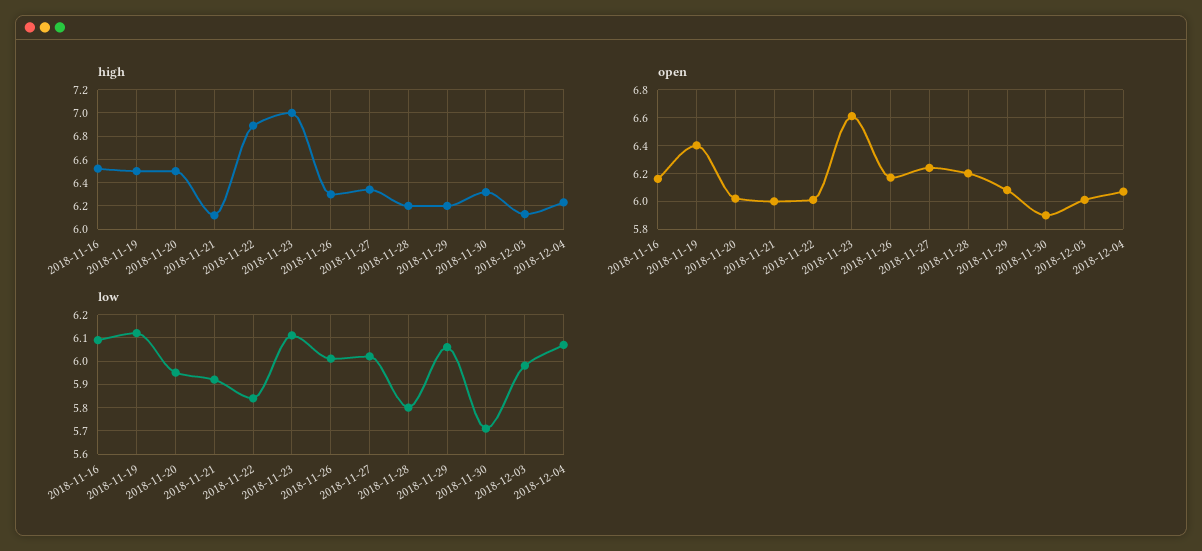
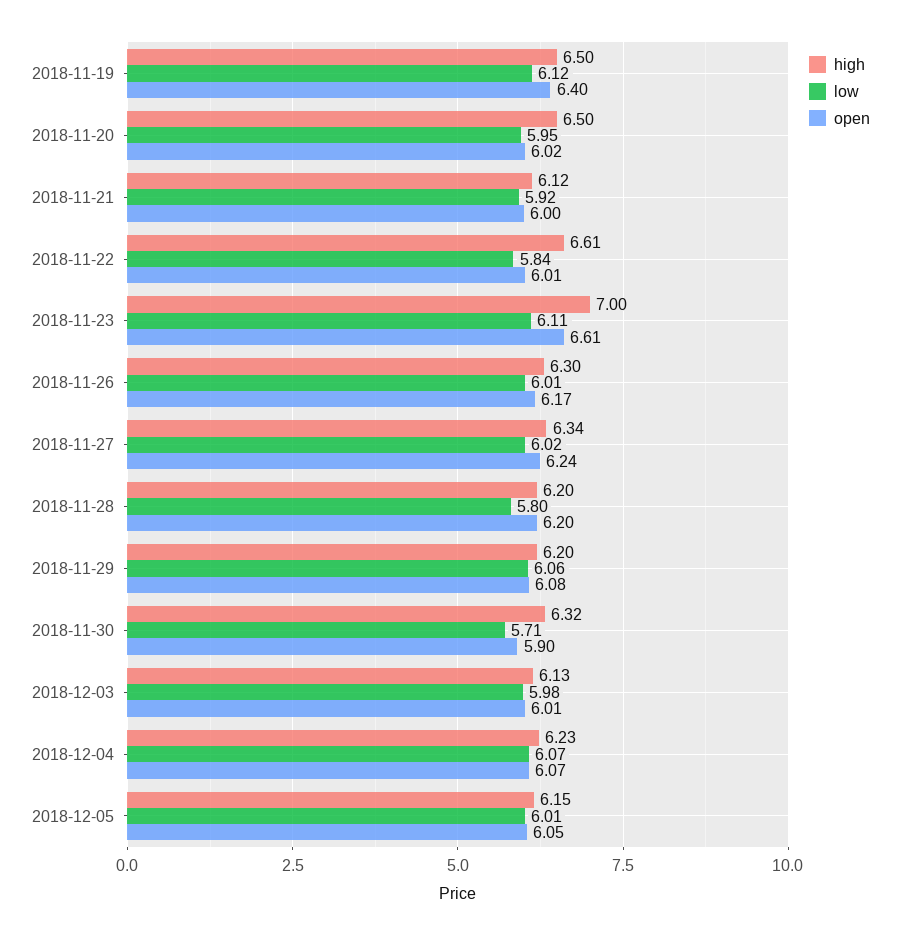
high, 2018-11-16: 6.5 -> none
high, 2018-11-22: 6.9 -> 6.61
open, 2018-11-16: 6.15 -> none
low, 2018-11-16: 6.1 -> none
high, 2018-12-05: none -> 6.15
low, 2018-12-05: none -> 6.01
open, 2018-12-05: none -> 6.05

